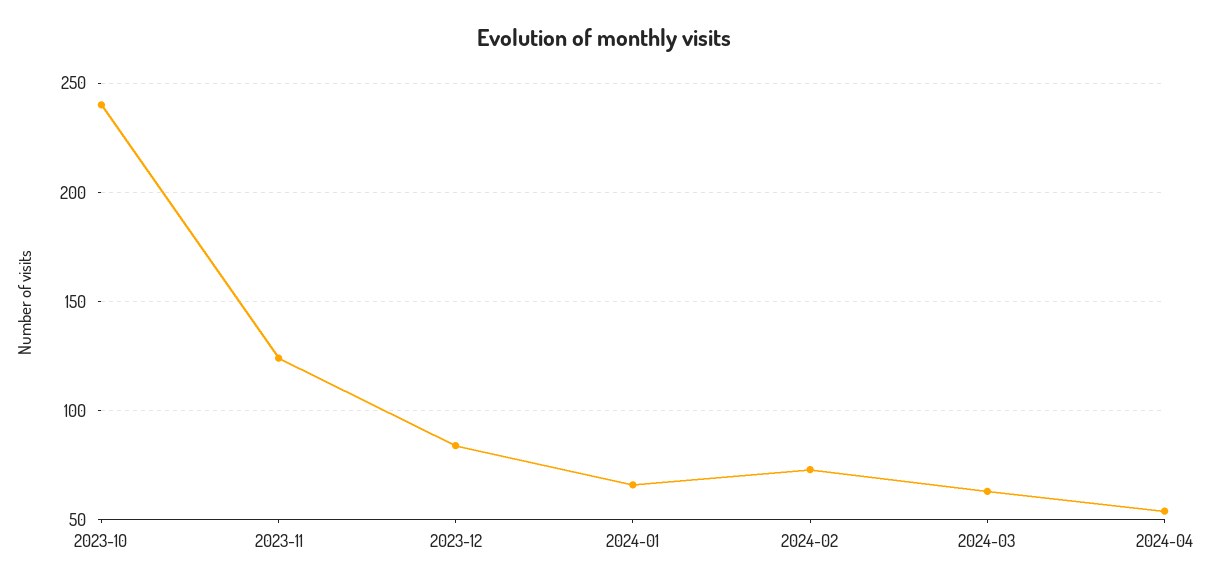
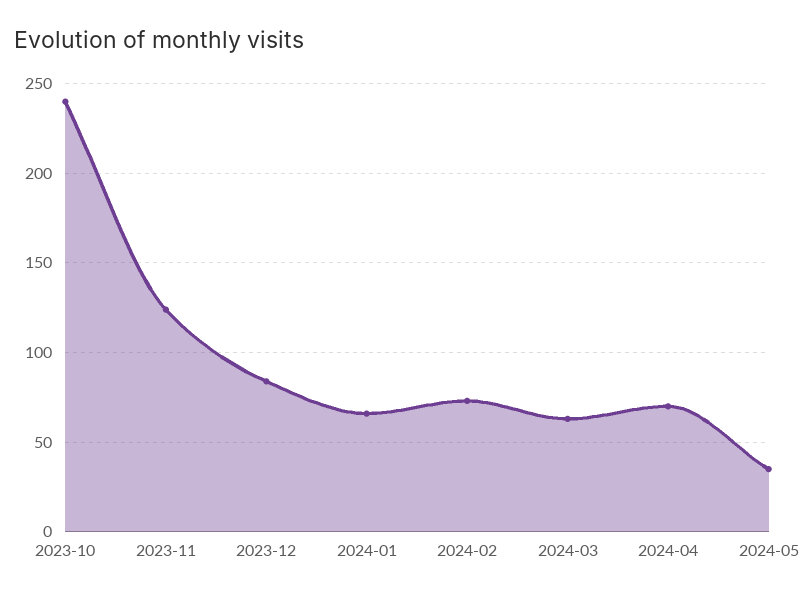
2024-04: 55 -> 70
2024-05: none -> 35

